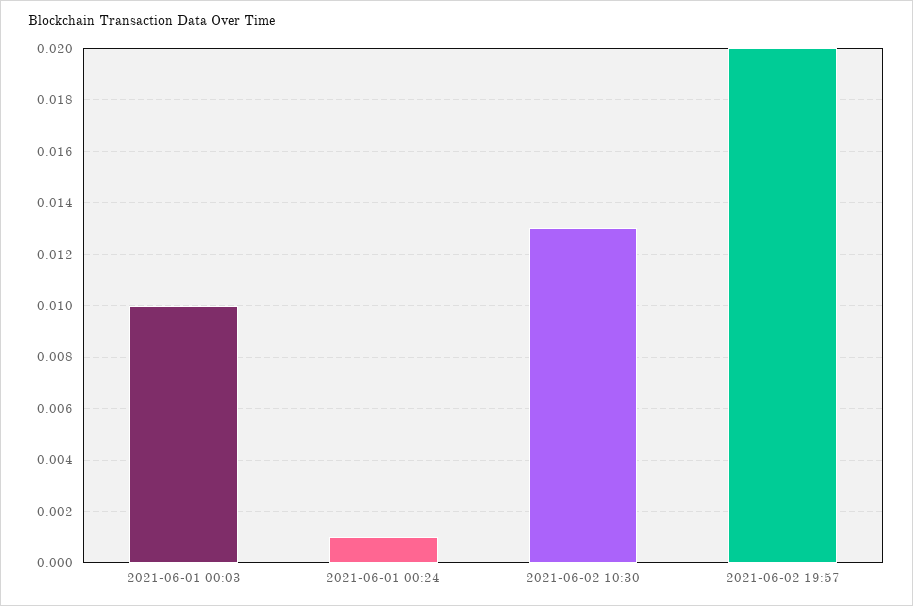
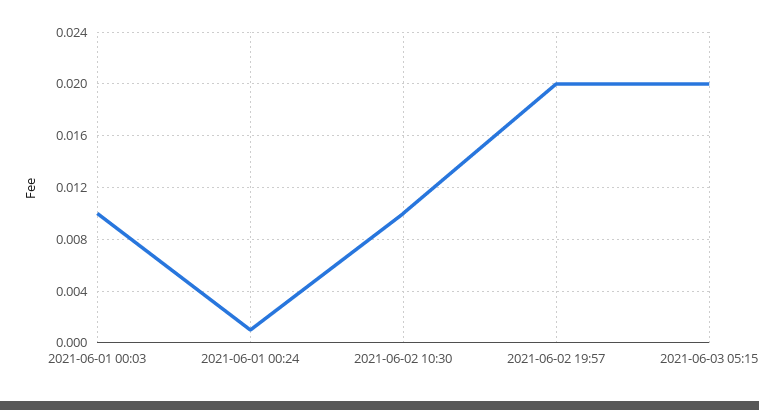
2021-06-02 10:30: 0.013 -> 0.01
2021-06-03 05:15: none -> 0.02

